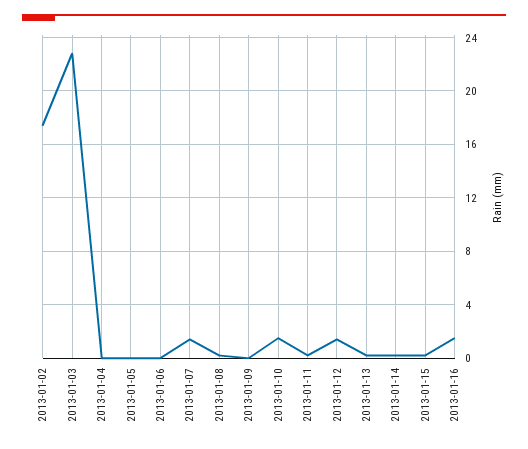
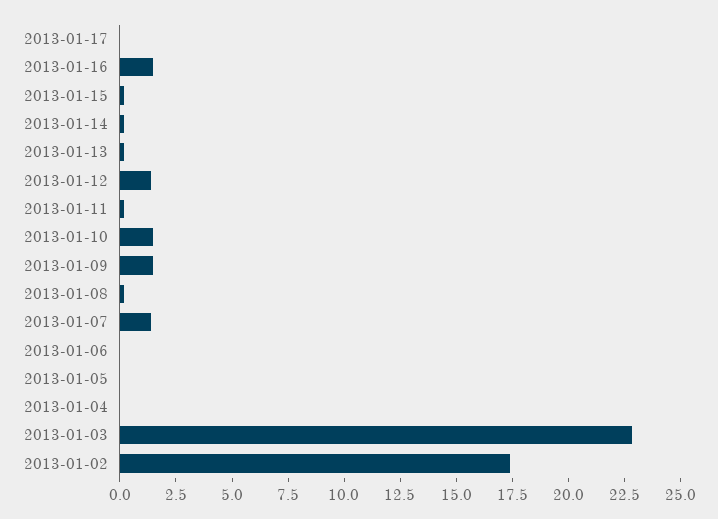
2013-01-09: 0 -> 1.5
2013-01-17: none -> 0

